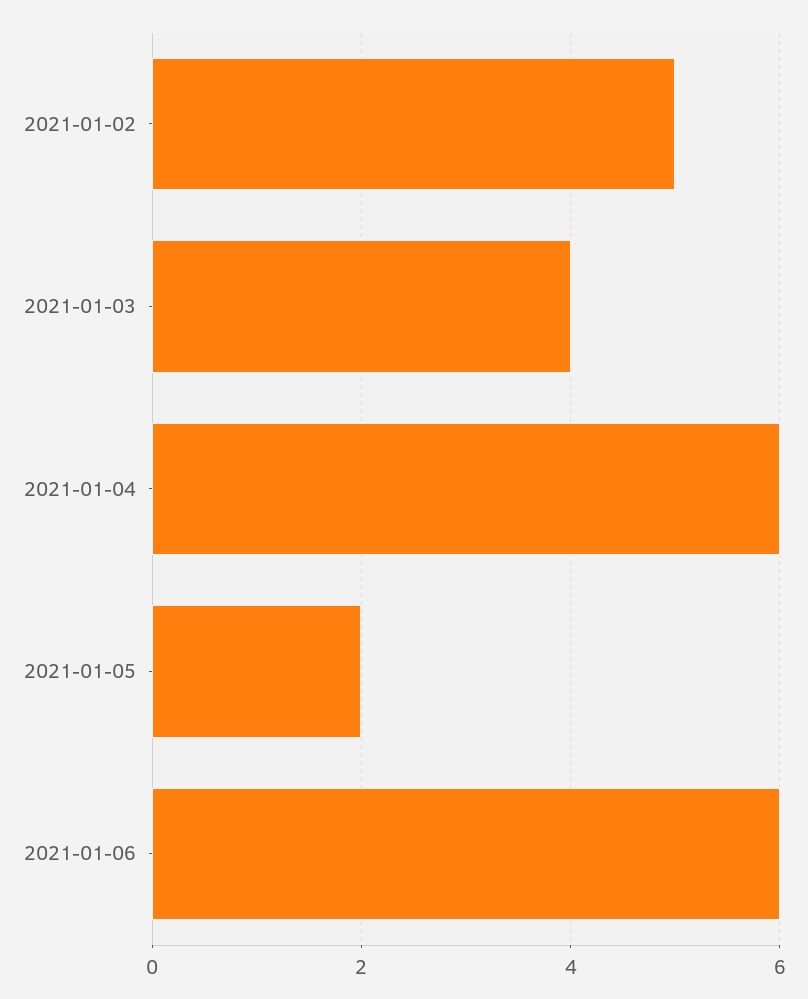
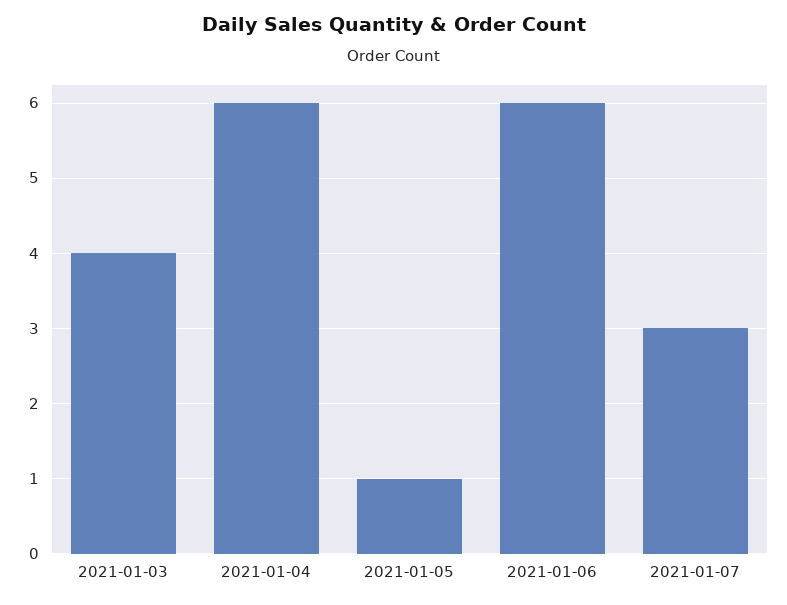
2021-01-02: 5 -> none
2021-01-05: 2 -> 1
2021-01-07: none -> 3

